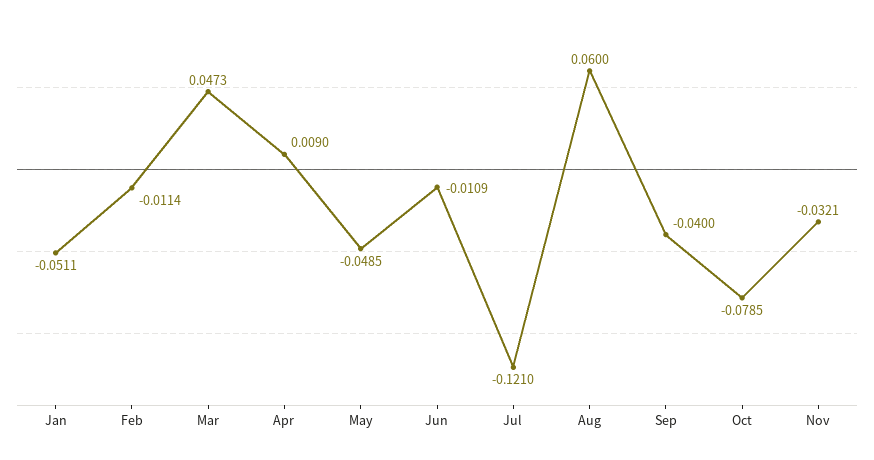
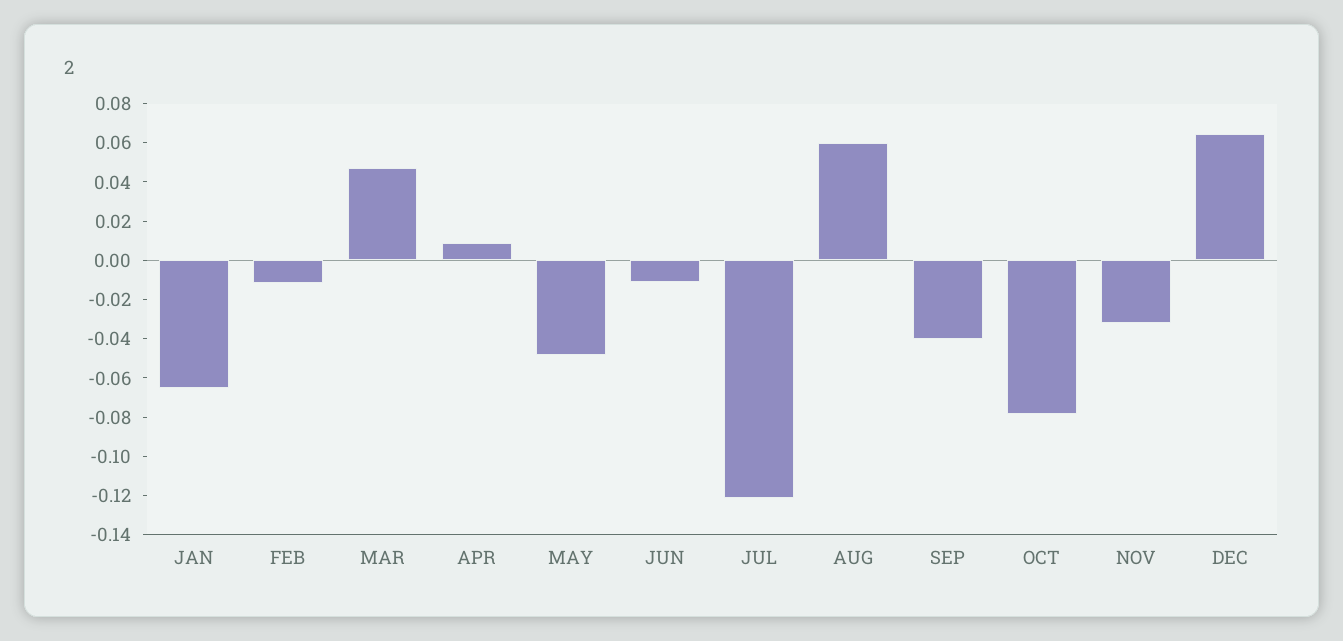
Jan: -0.0511 -> -0.065
DEC: none -> 0.065

